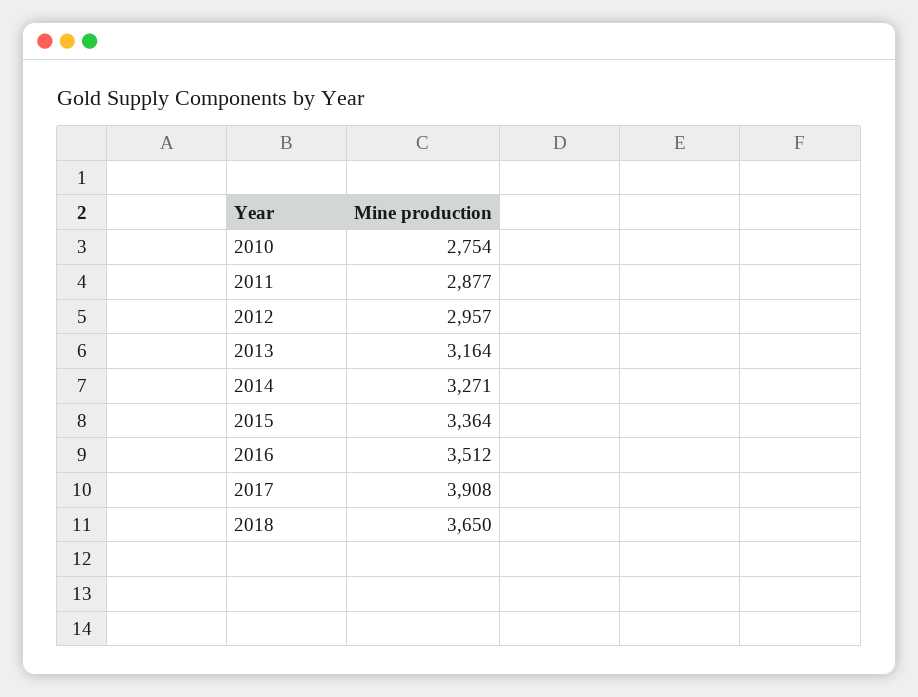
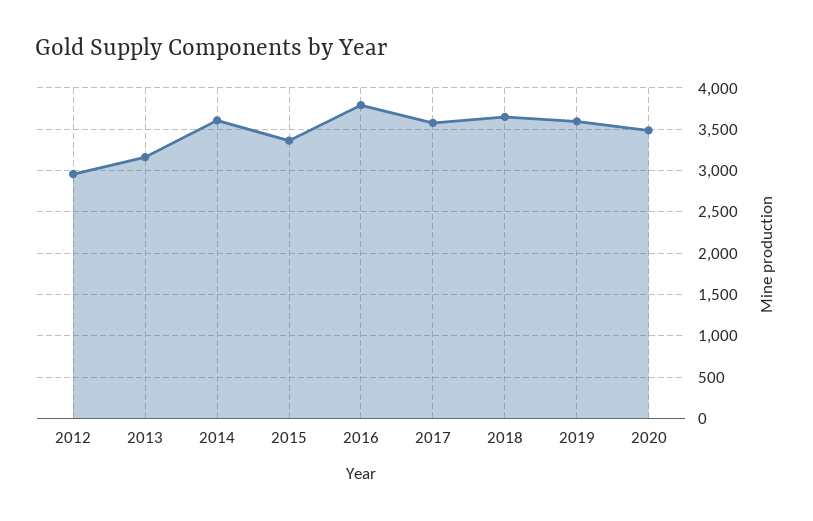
2010: 2754 -> none
2011: 2877 -> none
2014: 3271 -> 3600
2016: 3512 -> 3800
2017: 3908 -> 3600
2019: none -> 3600
2020: none -> 3500

